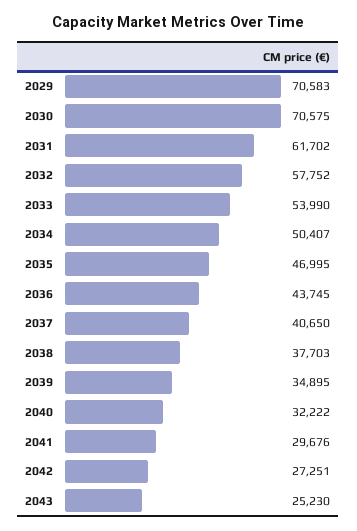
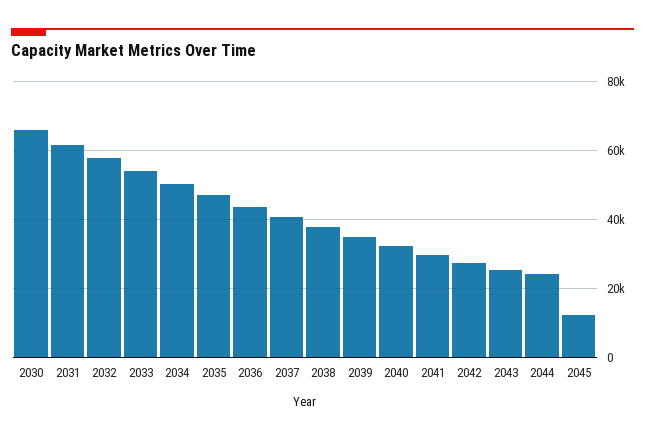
2029: 70583 -> none
2030: 70575 -> 66000
2044: none -> 24000
2045: none -> 12000

